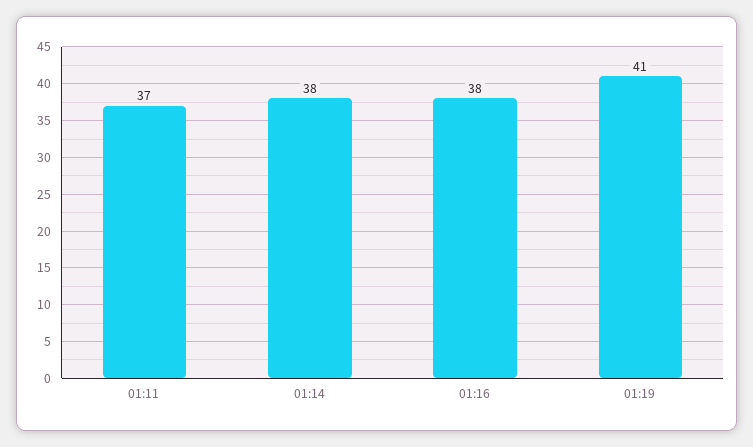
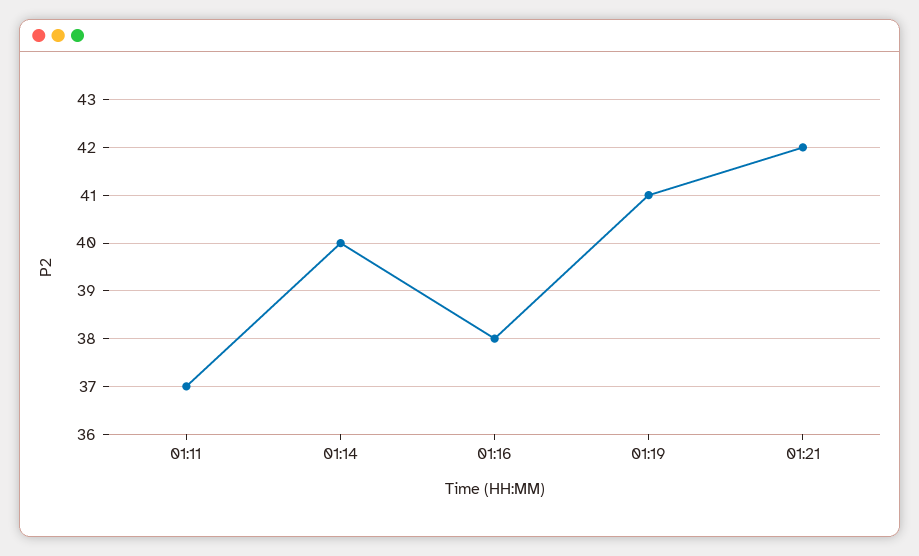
01:14: 38 -> 40
01:21: none -> 42

